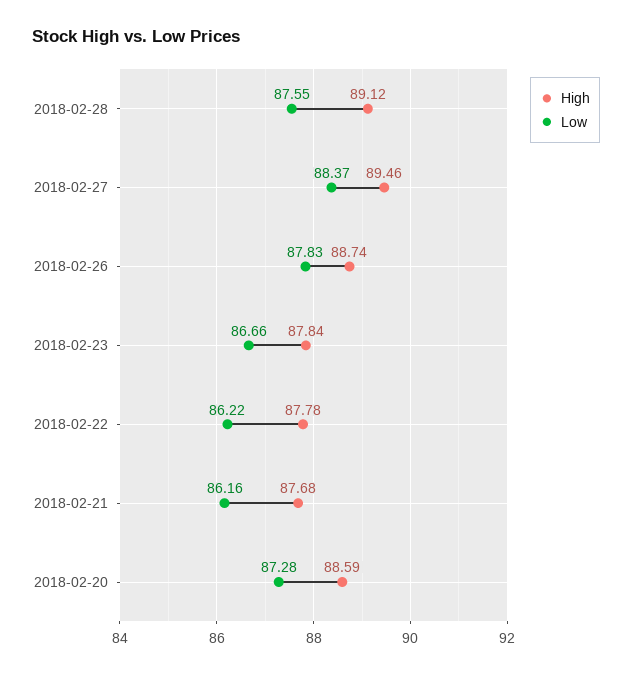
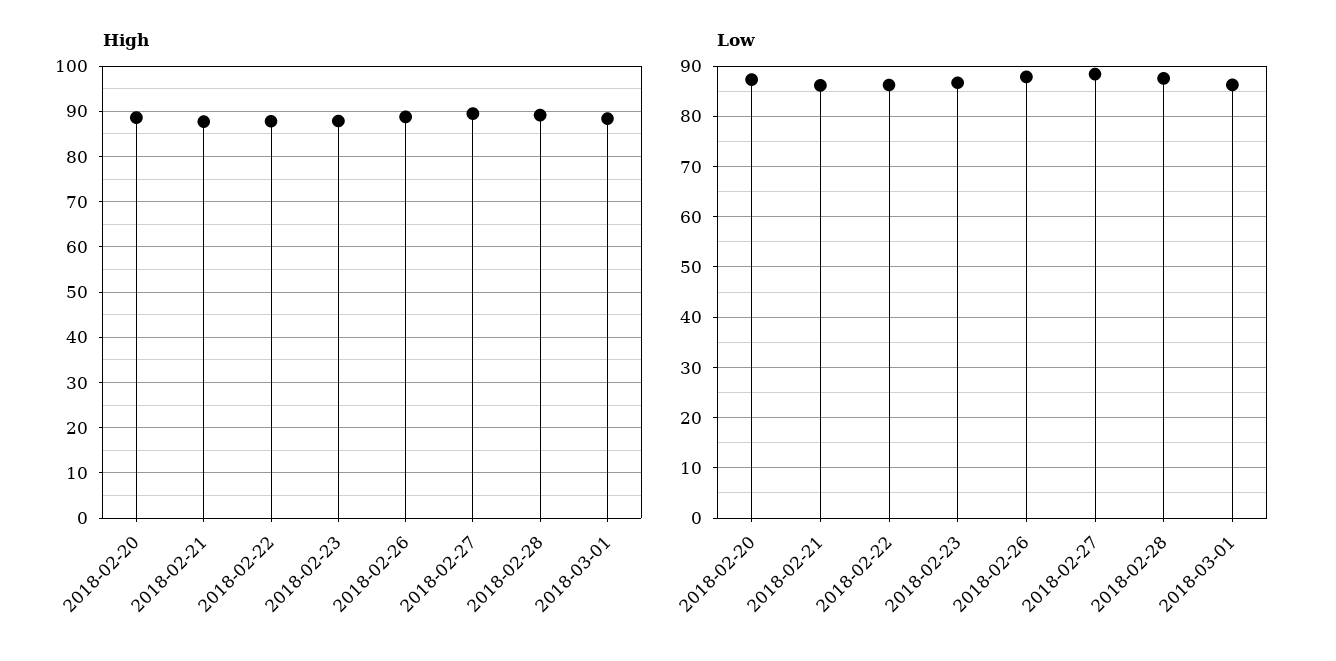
High, 2018-03-01: none -> 88
Low, 2018-03-01: none -> 86

